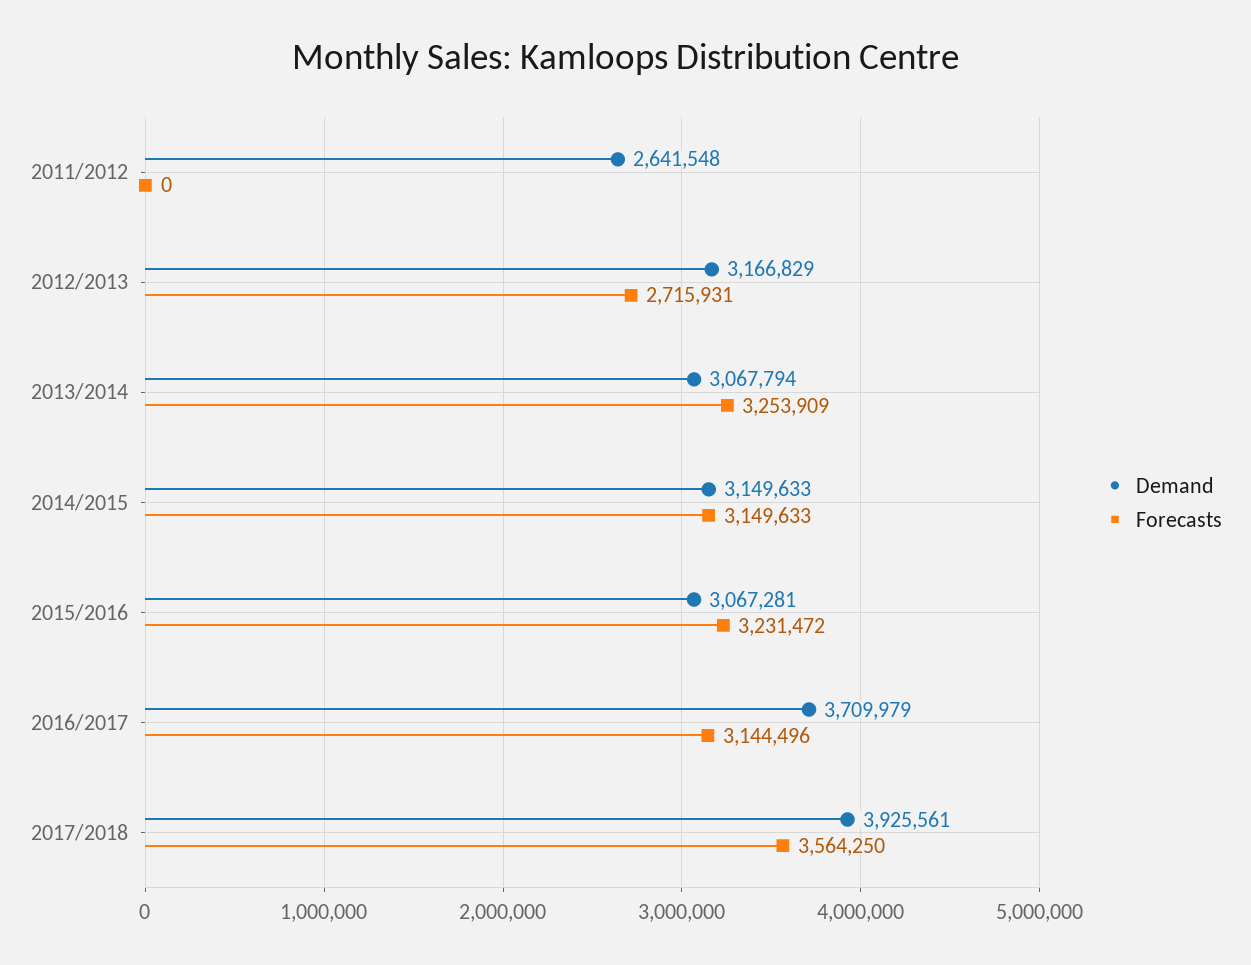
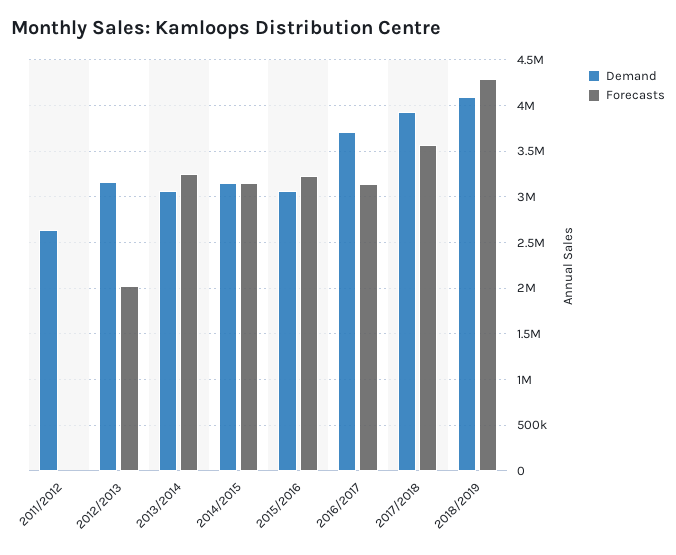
Forecasts, 2012/2013: 2715931 -> 2000000
Demand, 2018/2019: none -> 4100000
Forecasts, 2018/2019: none -> 4300000

